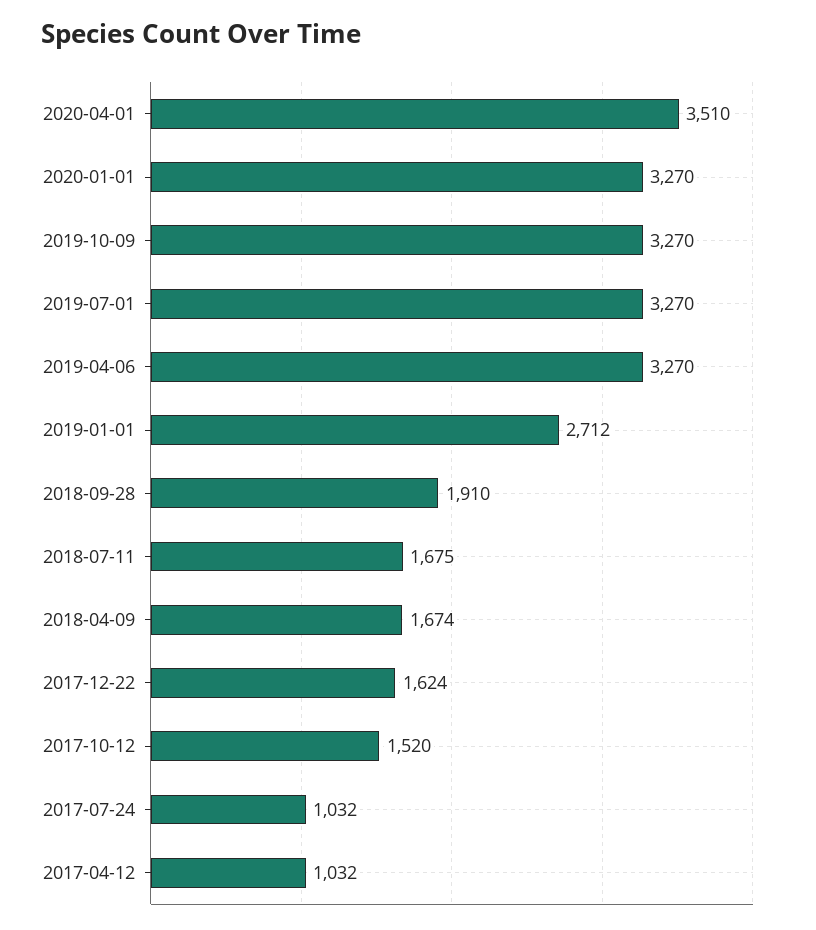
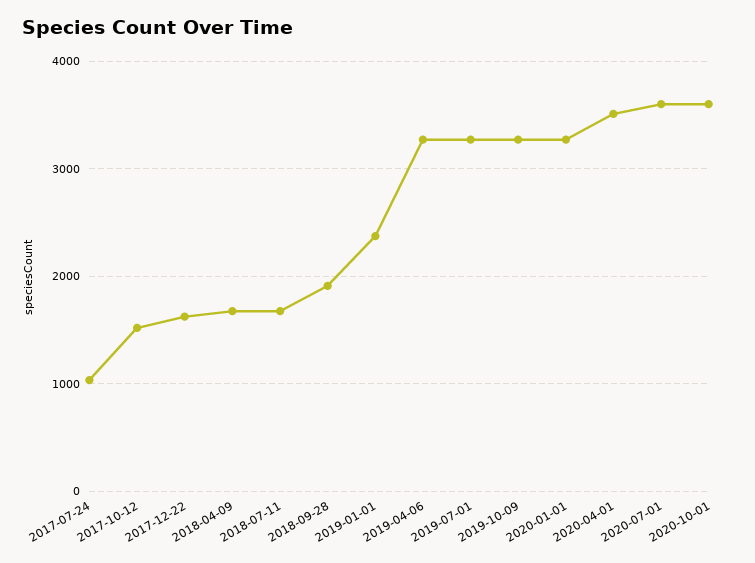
2019-01-01: 2712 -> 2400
2017-04-12: 1032 -> none
2020-07-01: none -> 3600
2020-10-01: none -> 3600

